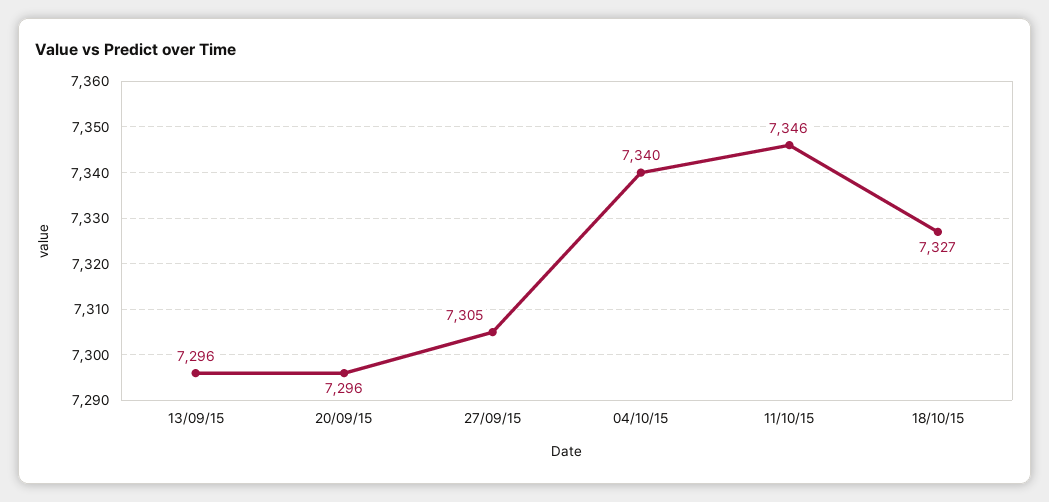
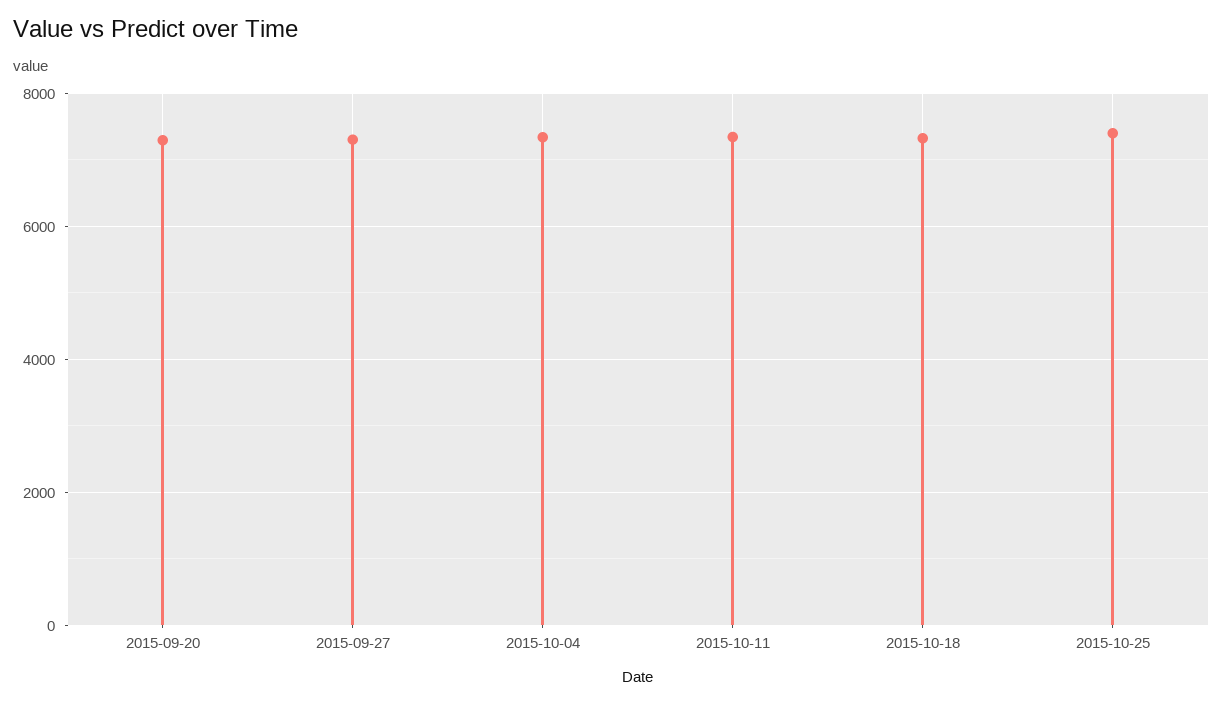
13/09/15: 7296 -> none
2015-10-25: none -> 7400

